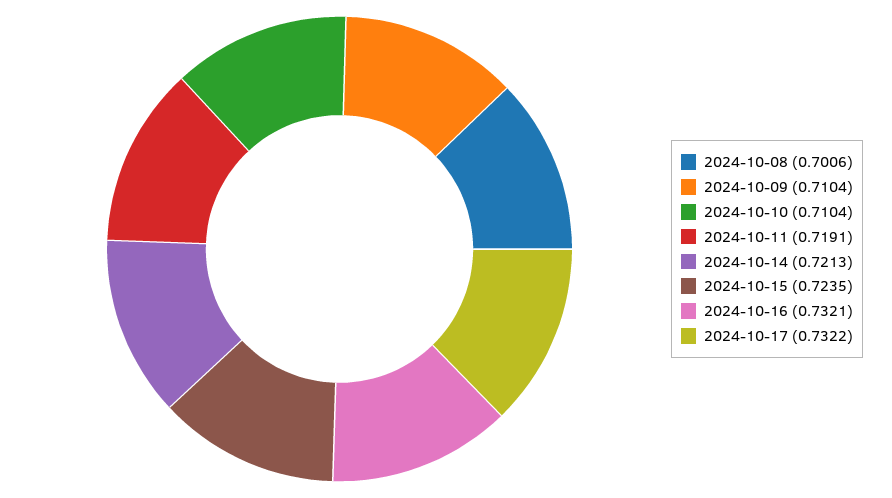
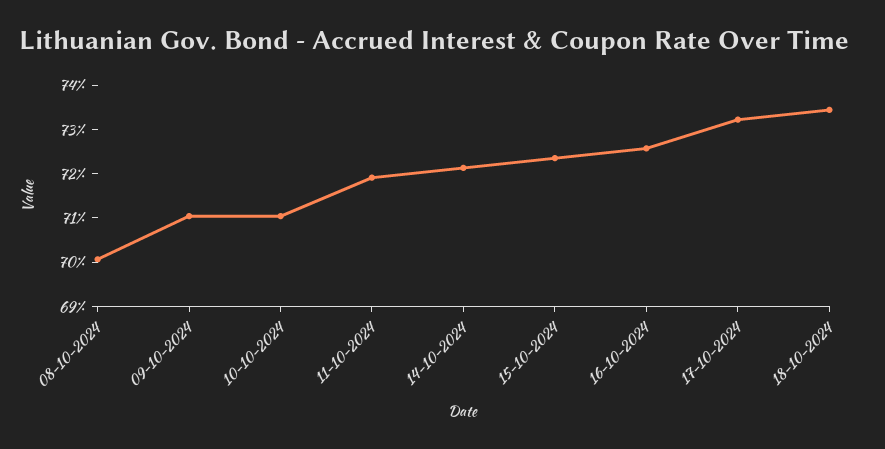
2024-10-16: 0.7321 -> 0.726
18-10-2024: none -> 0.734

